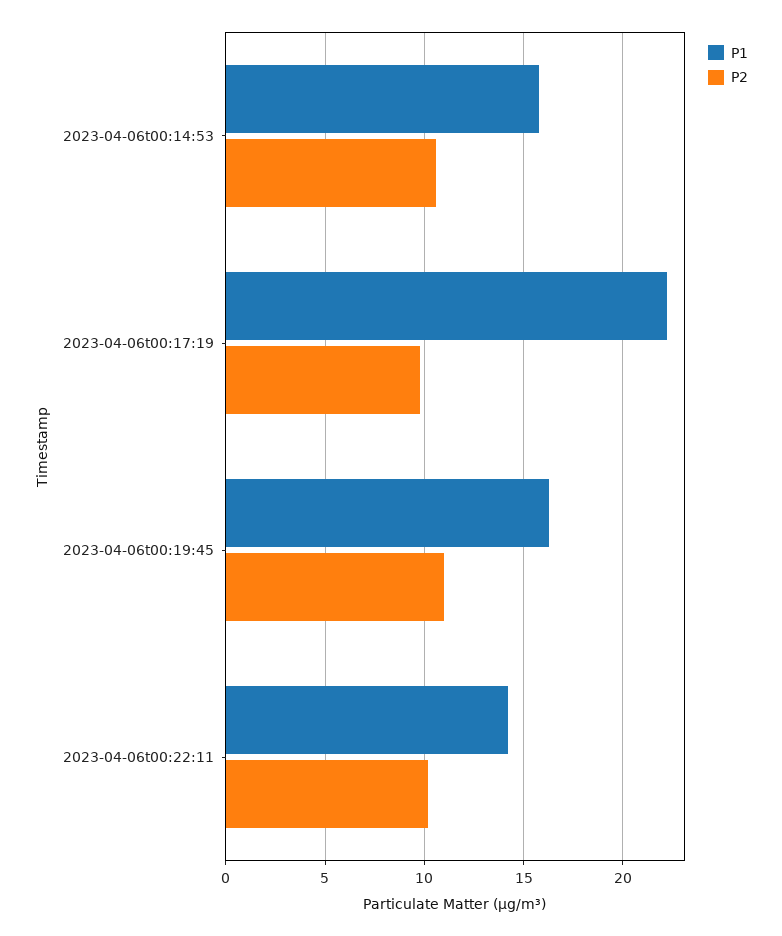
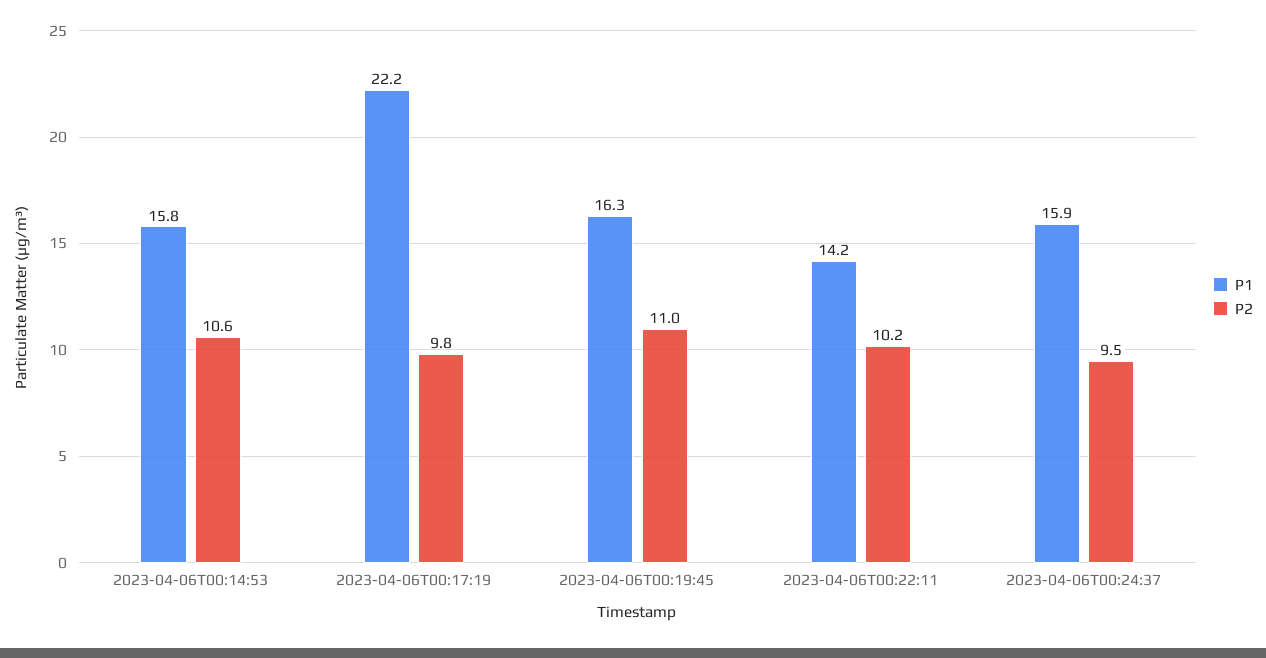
P1, 2023-04-06T00:24:37: none -> 15.9
P2, 2023-04-06T00:24:37: none -> 9.5

